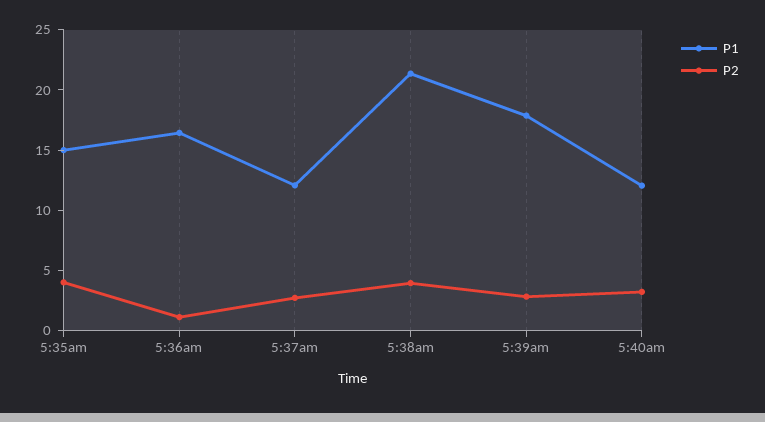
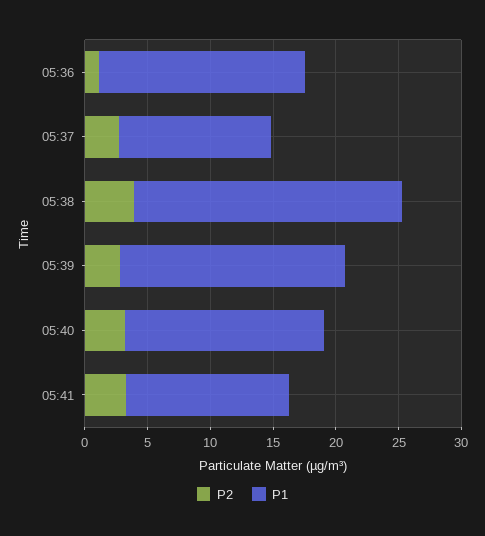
P1, 5:35am: 15 -> none
P2, 5:35am: 4 -> none
P1, 5:40am: 12 -> 16
P2, 05:41: none -> 3
P1, 05:41: none -> 13

